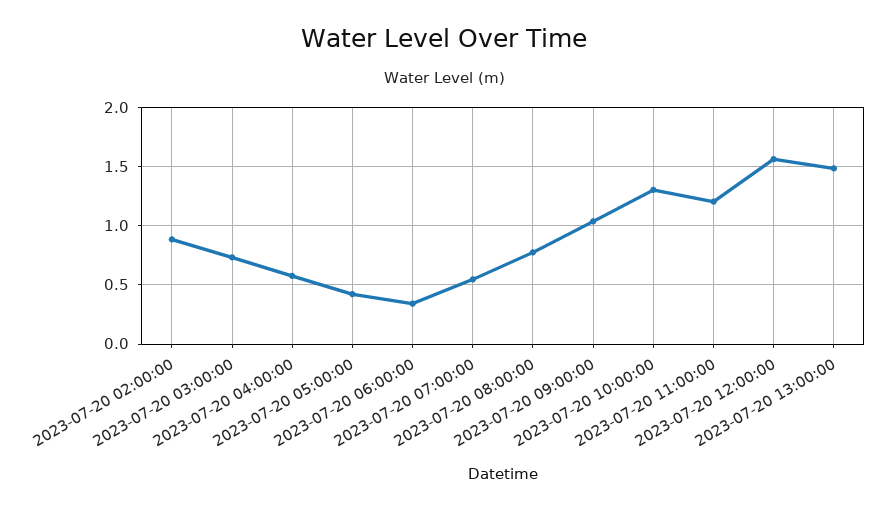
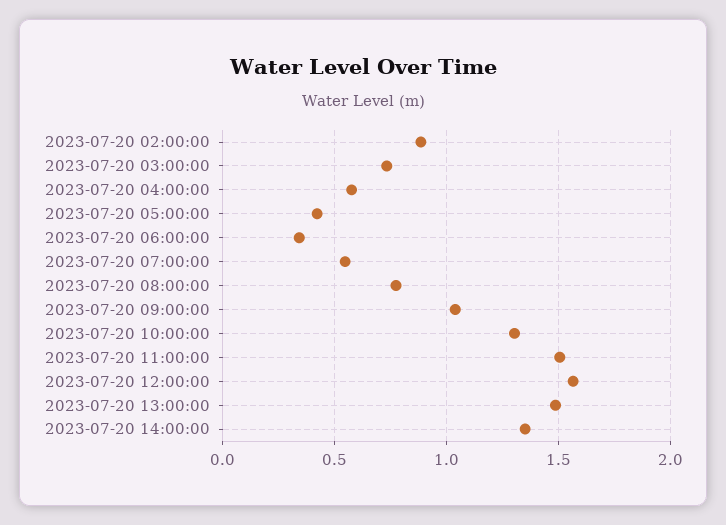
2023-07-20 11:00:00: 1.2 -> 1.5
2023-07-20 14:00:00: none -> 1.35

